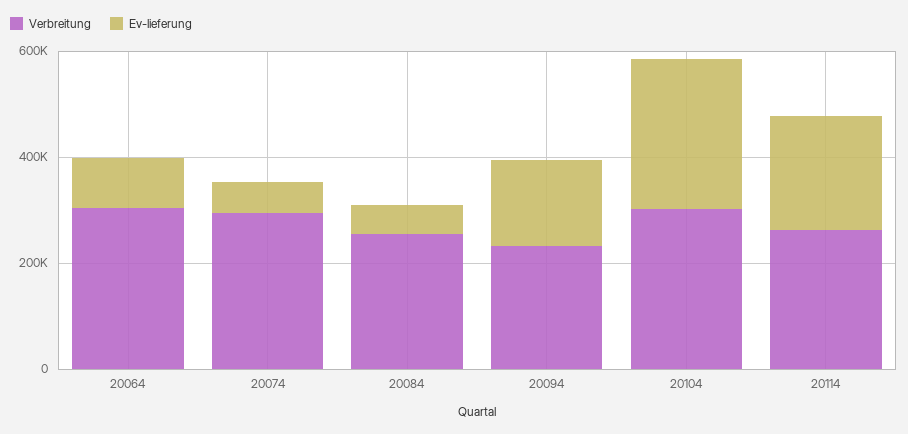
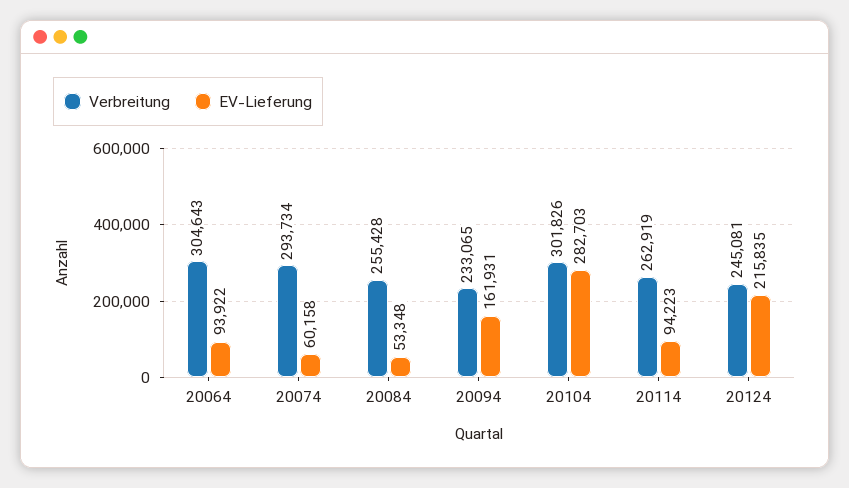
Ev-lieferung, 20114: 200000 -> 94223
Verbreitung, 20124: none -> 245081
Ev-lieferung, 20124: none -> 215835

